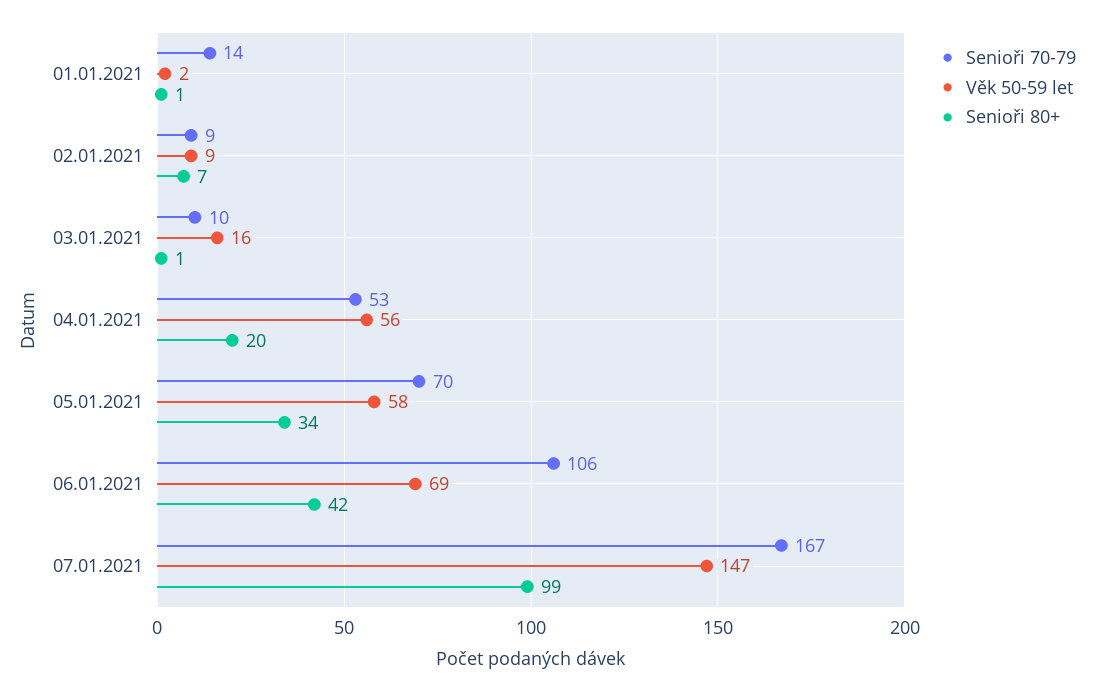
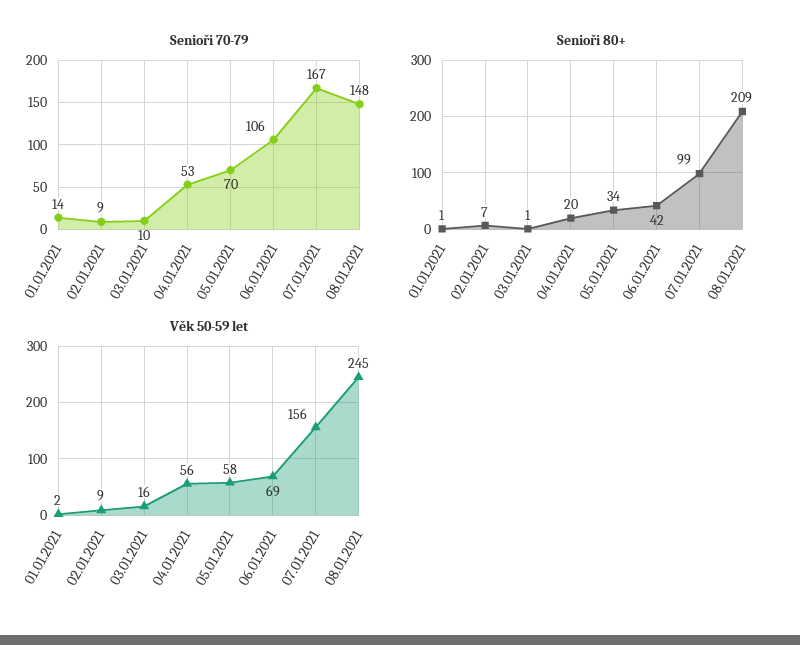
Věk 50-59 let, 07.01.2021: 147 -> 156
Senioři 70-79, 08.01.2021: none -> 148
Senioři 80+, 08.01.2021: none -> 209
Věk 50-59 let, 08.01.2021: none -> 245

